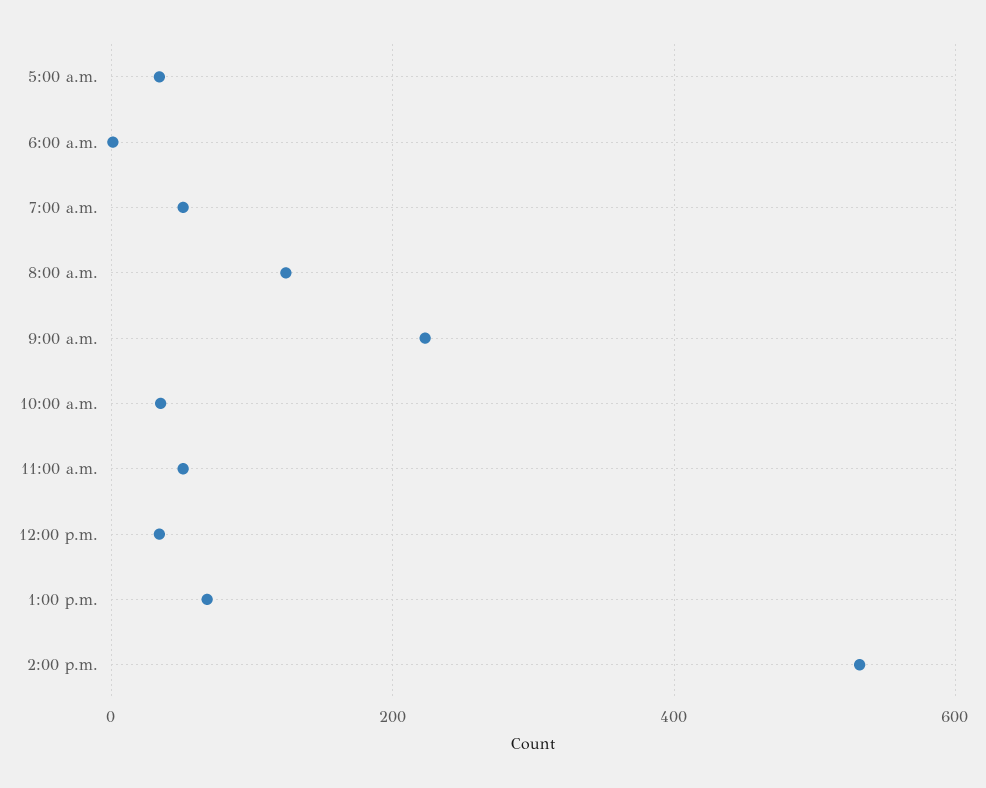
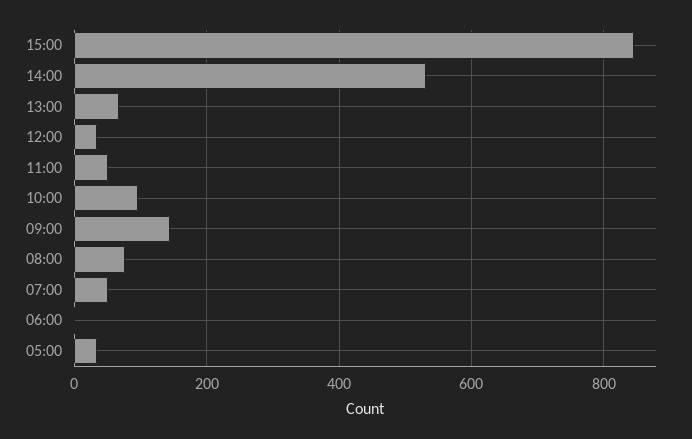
8:00 a.m.: 120 -> 80
9:00 a.m.: 220 -> 140
10:00 a.m.: 40 -> 100
15:00: none -> 840

